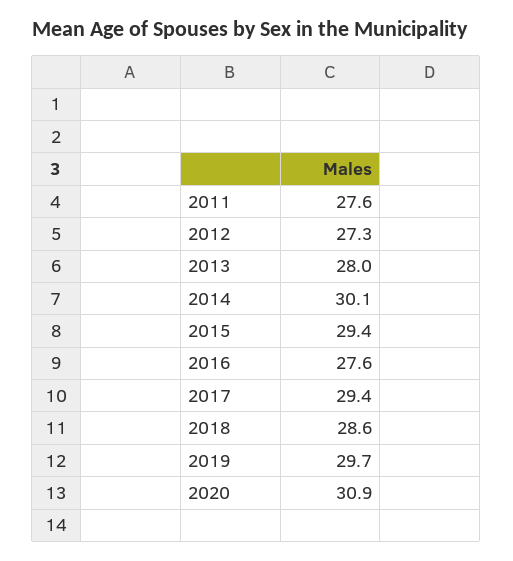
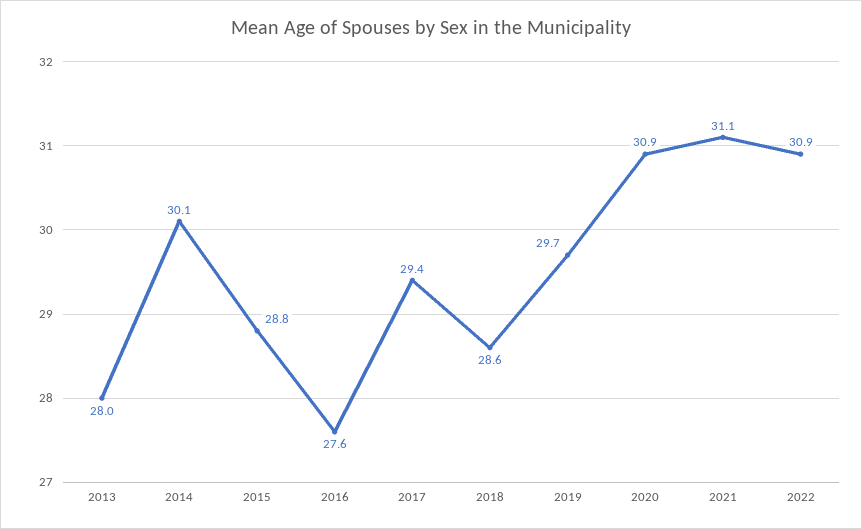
2011: 27.6 -> none
2012: 27.3 -> none
2015: 29.4 -> 28.8
2021: none -> 31.1
2022: none -> 30.9

